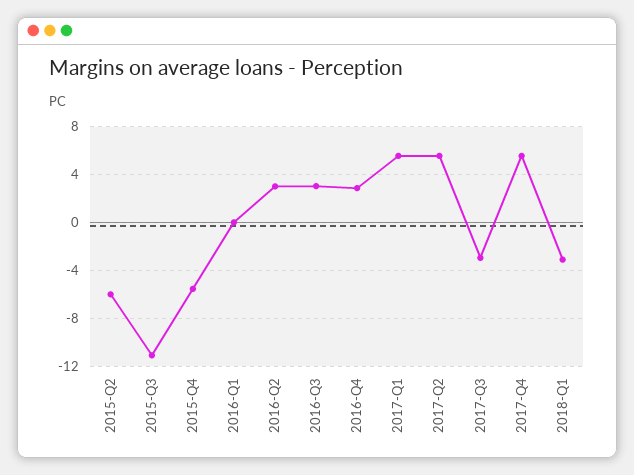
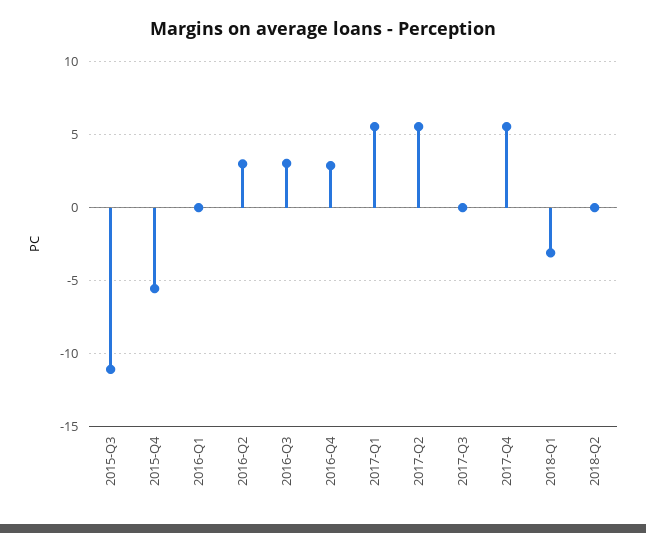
2015-Q2: -6 -> none
2017-Q3: -3 -> 0
2018-Q2: none -> 0

